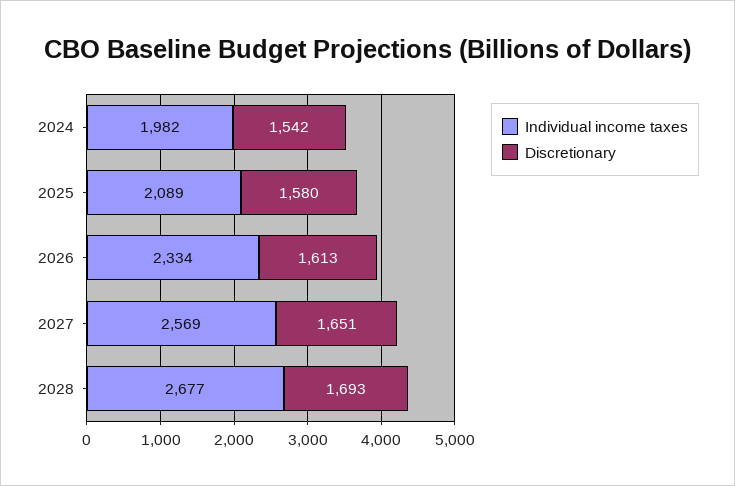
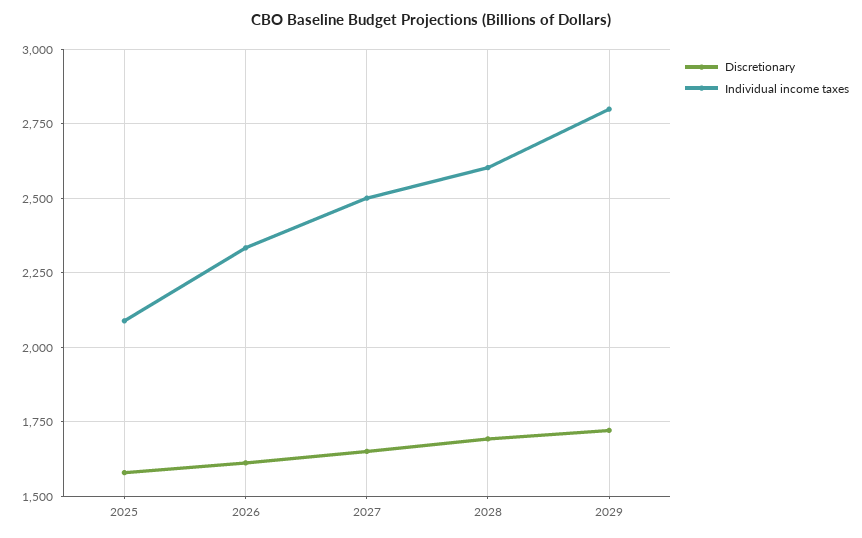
Individual income taxes, 2024: 1982 -> none
Discretionary, 2024: 1542 -> none
Individual income taxes, 2027: 2569 -> 2500
Individual income taxes, 2028: 2677 -> 2600
Discretionary, 2029: none -> 1725
Individual income taxes, 2029: none -> 2800

